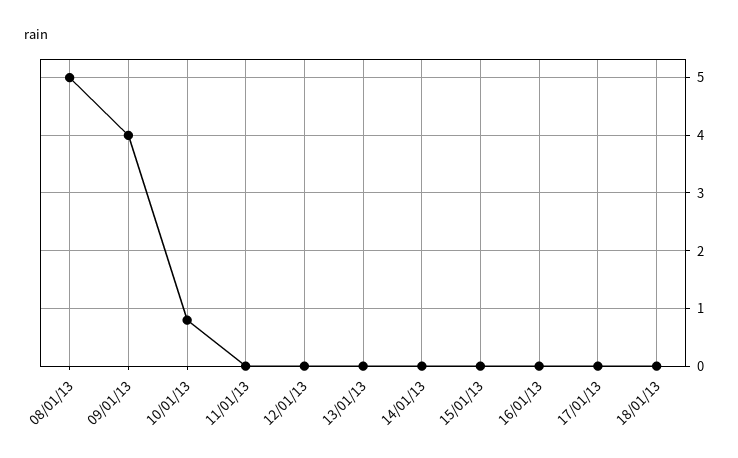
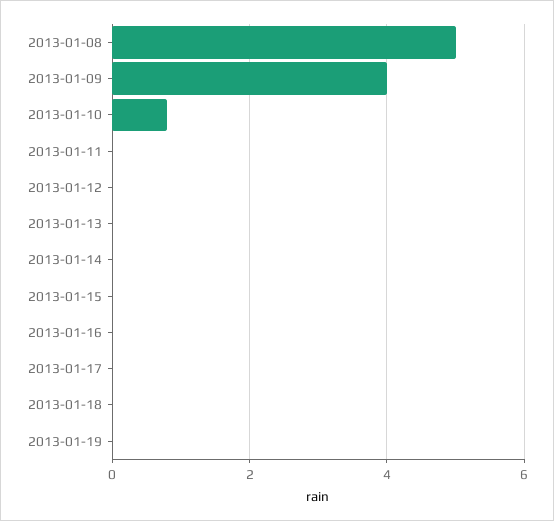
2013-01-19: none -> 0

